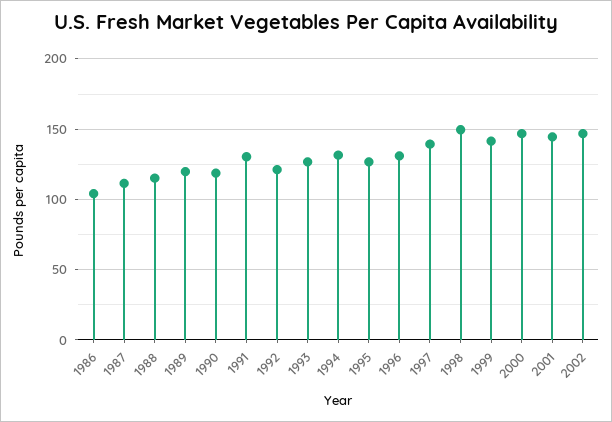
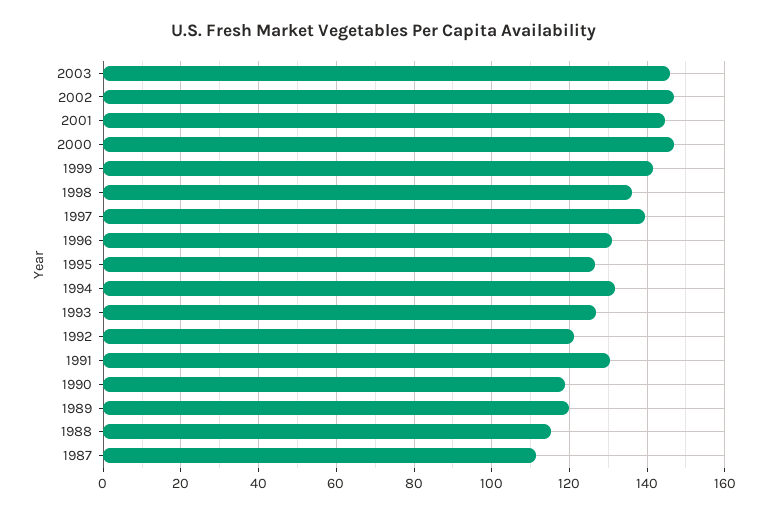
1986: 105 -> none
1998: 150 -> 136
2003: none -> 146

